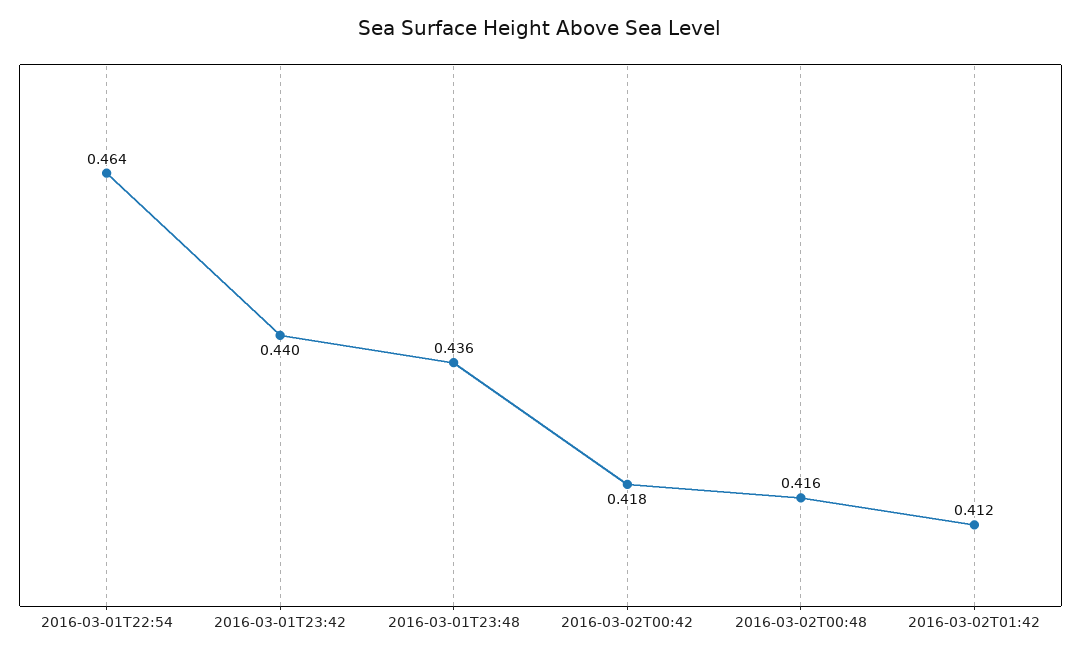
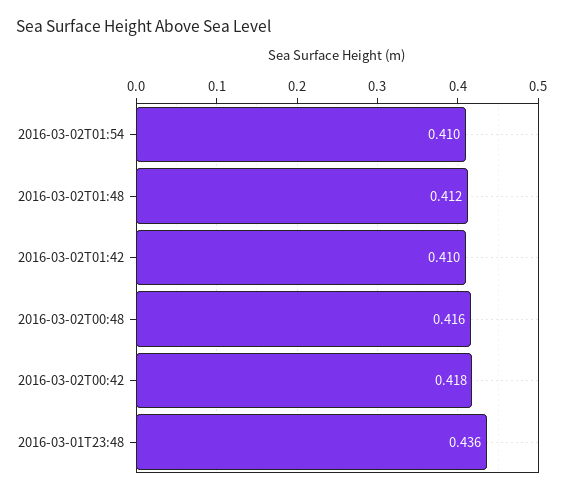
2016-03-01T22:54: 0.464 -> none
2016-03-01T23:42: 0.44 -> none
2016-03-02T01:42: 0.412 -> 0.41
2016-03-02T01:54: none -> 0.41
2016-03-02T01:48: none -> 0.412

